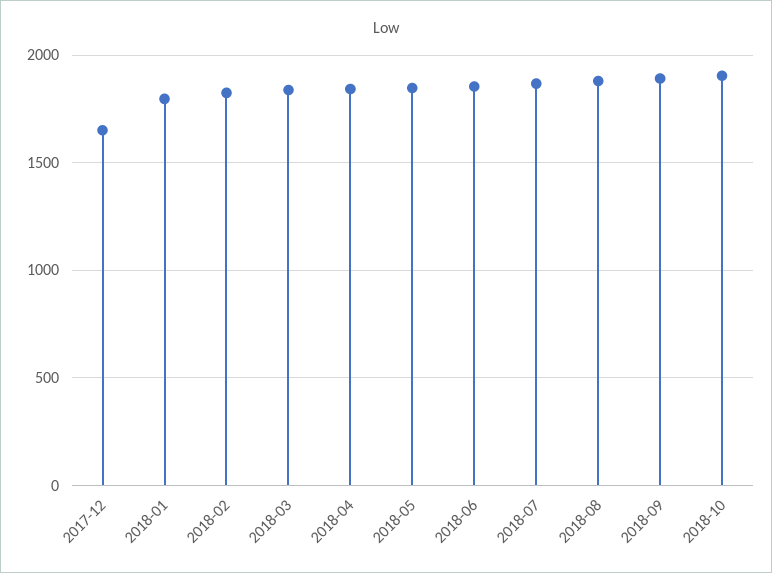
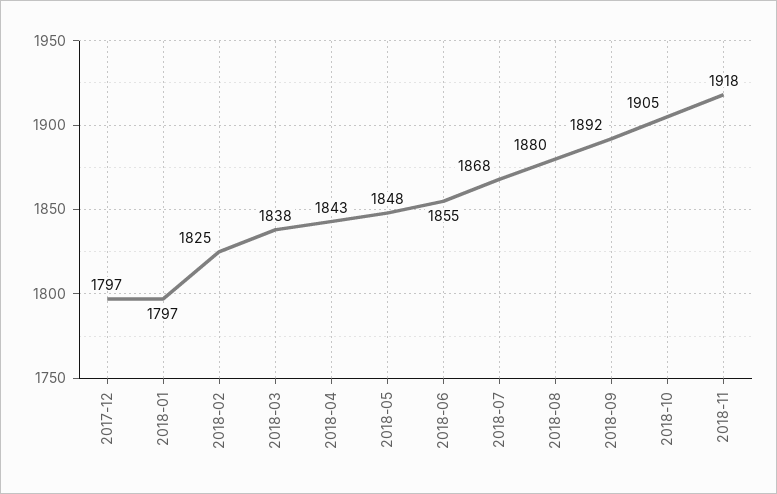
2017-12: 1650 -> 1797
2018-11: none -> 1918

